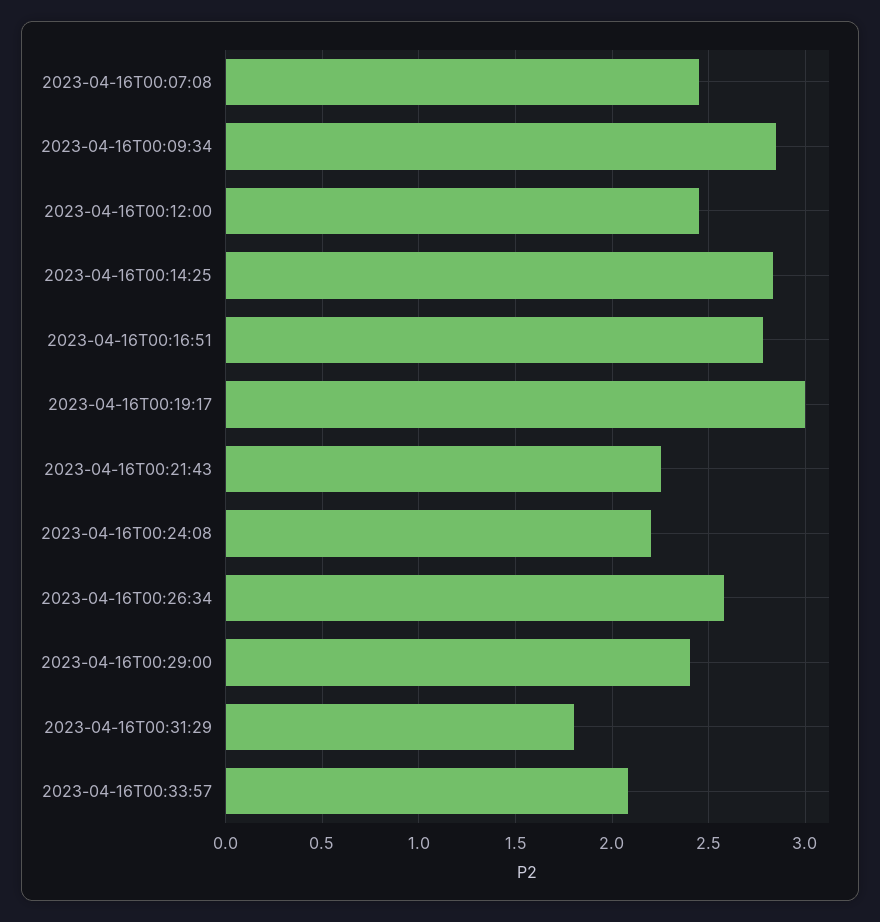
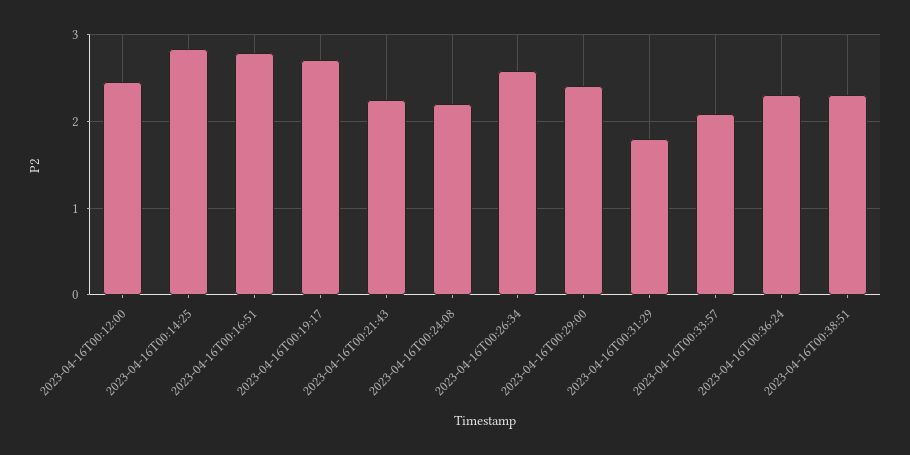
2023-04-16T00:07:08: 2.45 -> none
2023-04-16T00:09:34: 2.85 -> none
2023-04-16T00:19:17: 3 -> 2.7
2023-04-16T00:36:24: none -> 2.3
2023-04-16T00:38:51: none -> 2.3

